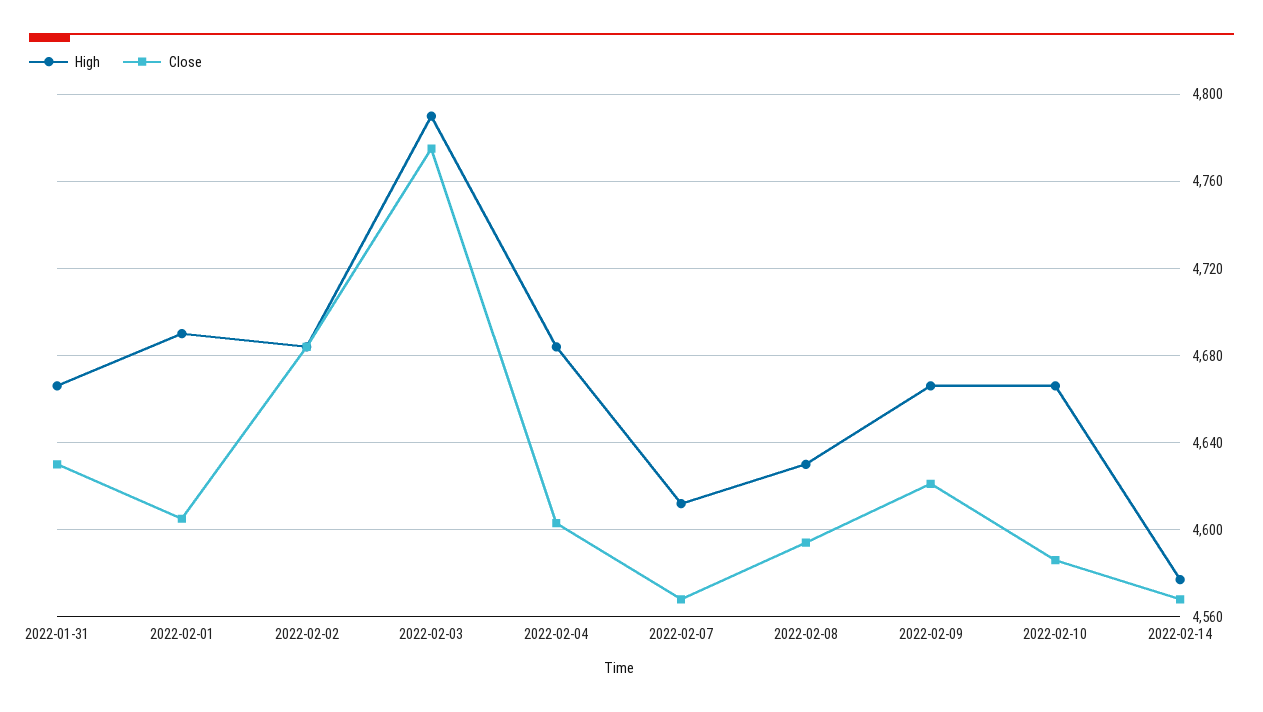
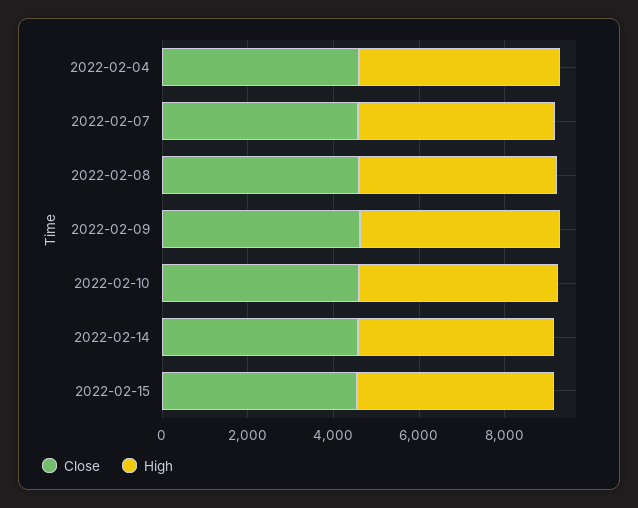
High, 2022-01-31: 4665 -> none
Close, 2022-01-31: 4630 -> none
High, 2022-02-01: 4690 -> none
Close, 2022-02-01: 4605 -> none
High, 2022-02-02: 4685 -> none
Close, 2022-02-02: 4685 -> none
High, 2022-02-03: 4790 -> none
Close, 2022-02-03: 4775 -> none
Close, 2022-02-15: none -> 4500
High, 2022-02-15: none -> 4500

